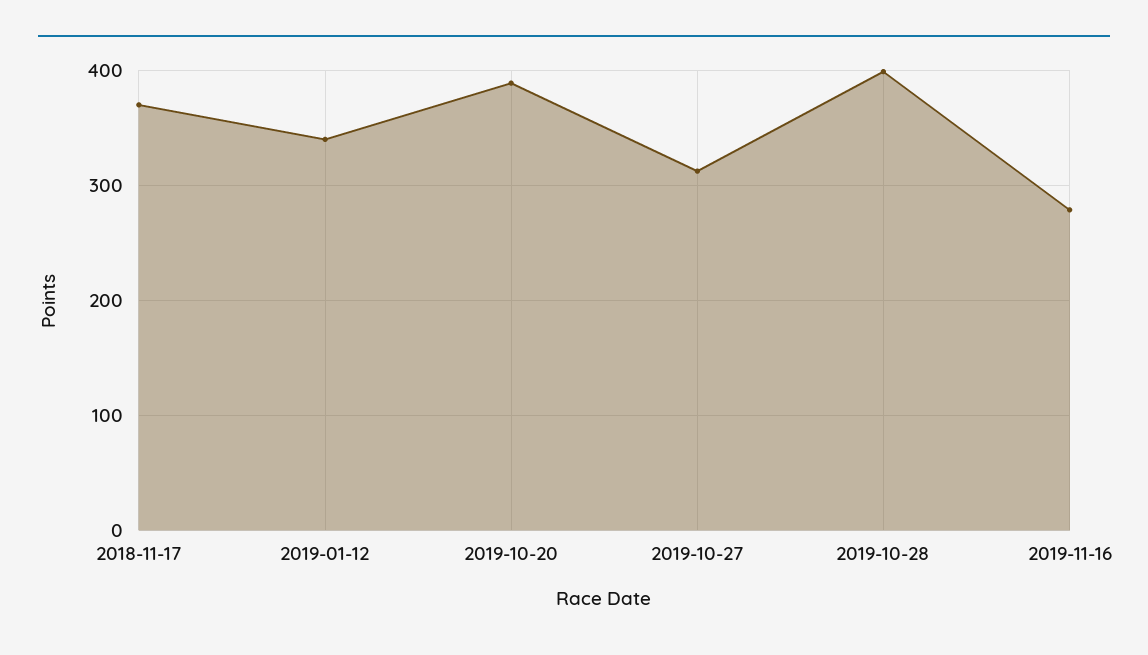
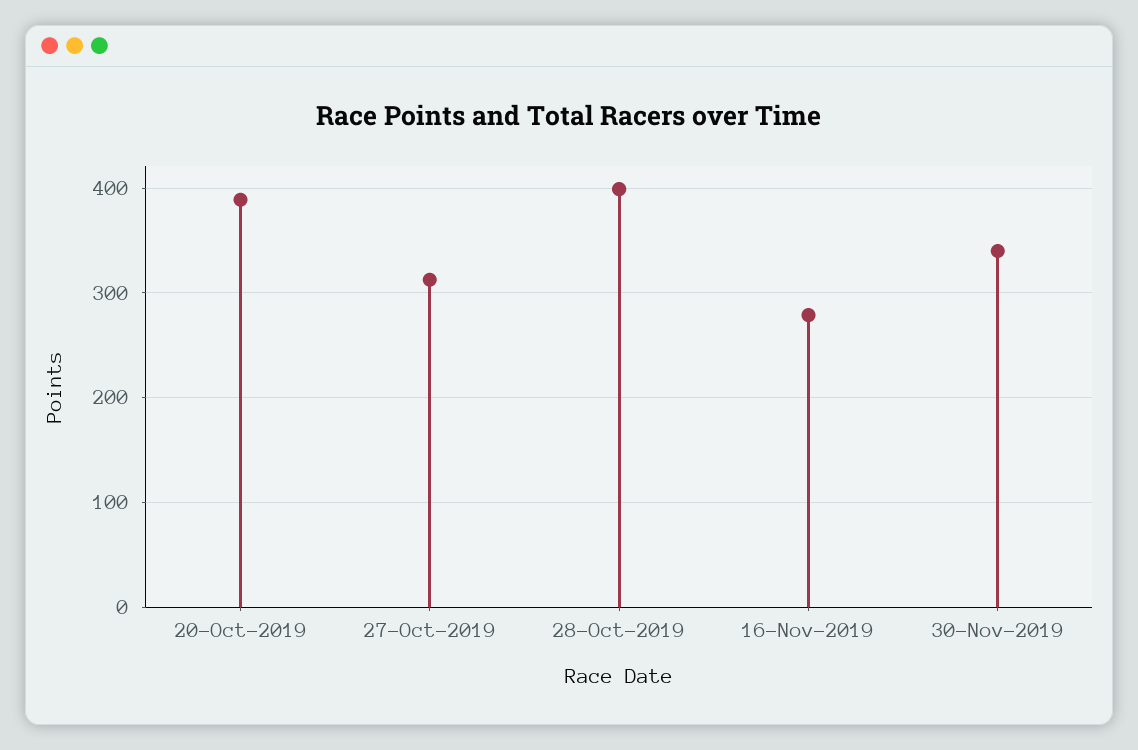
2018-11-17: 370 -> none
2019-01-12: 340 -> none
30-Nov-2019: none -> 340

